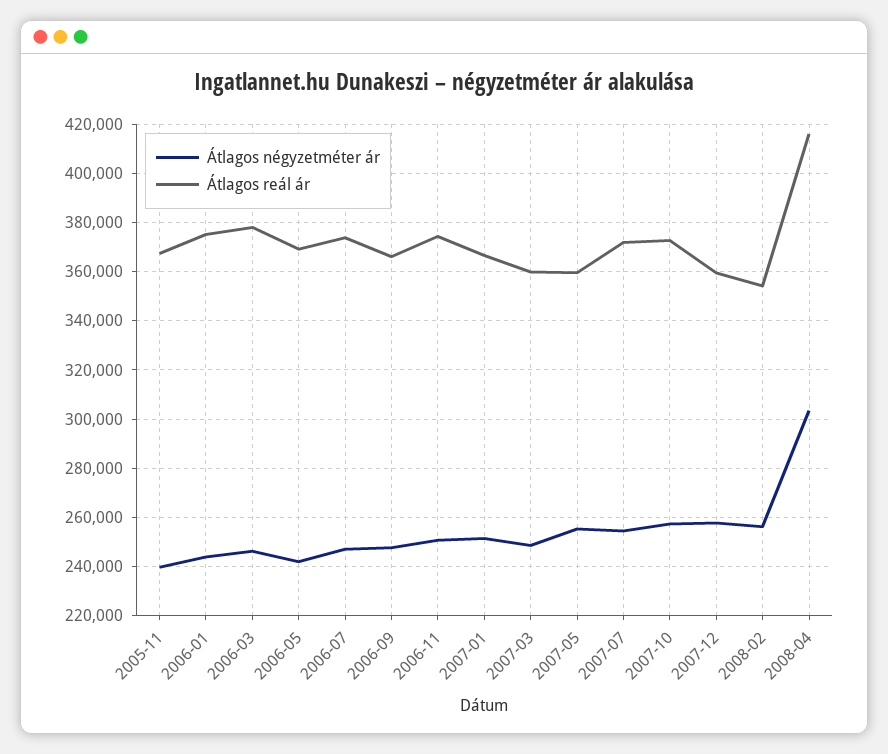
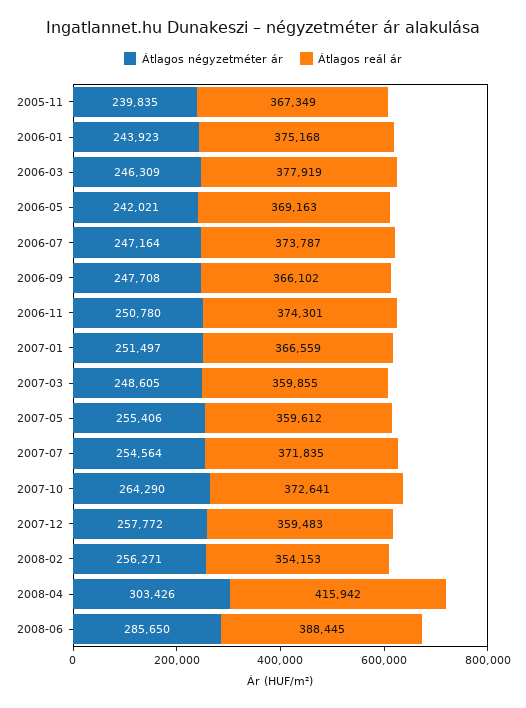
Átlagos négyzetméter ár, 2007-10: 257500 -> 264290
Átlagos négyzetméter ár, 2008-06: none -> 285650
Átlagos reál ár, 2008-06: none -> 388445

